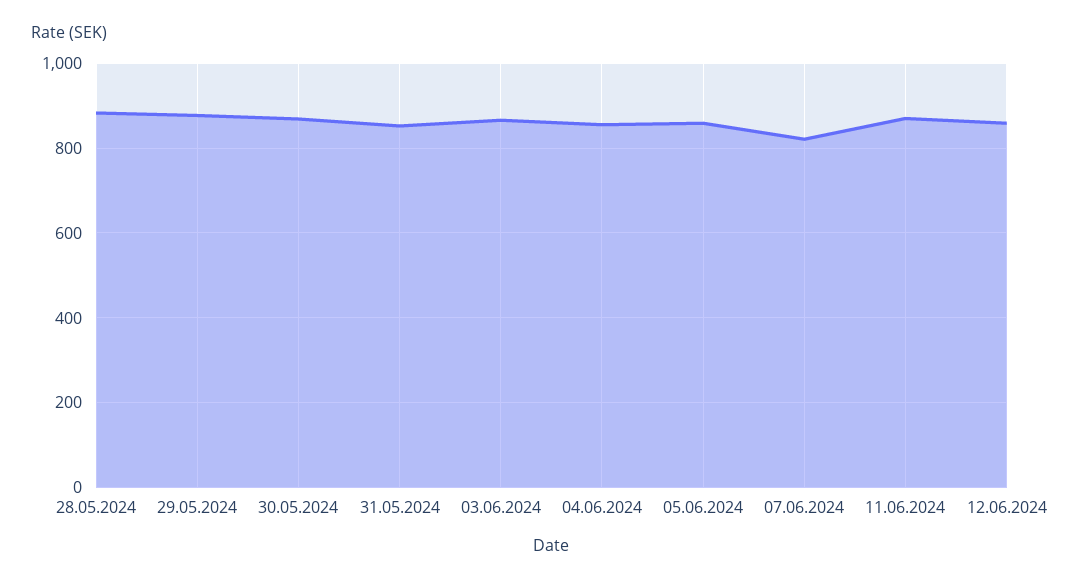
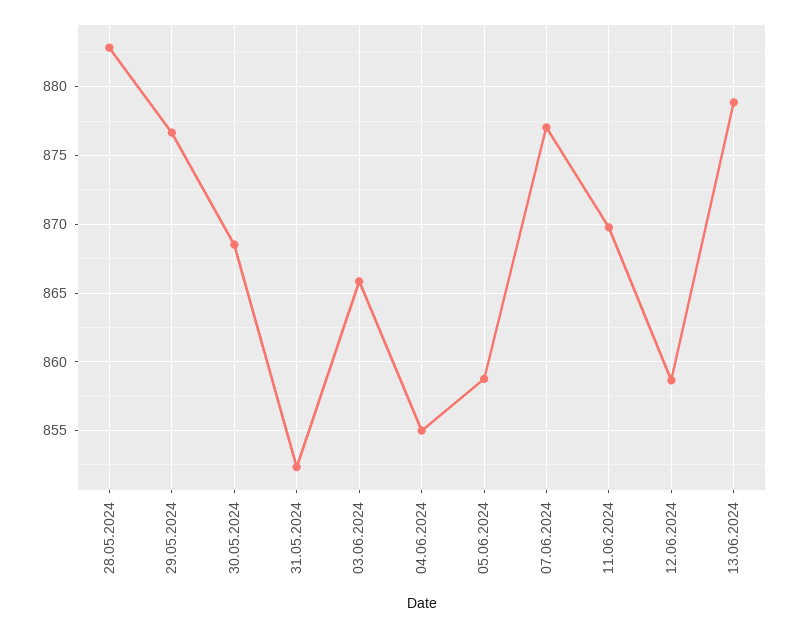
07.06.2024: 820 -> 877
13.06.2024: none -> 879

